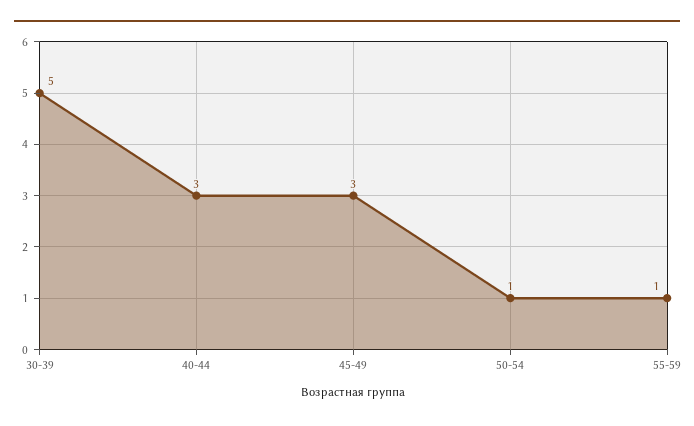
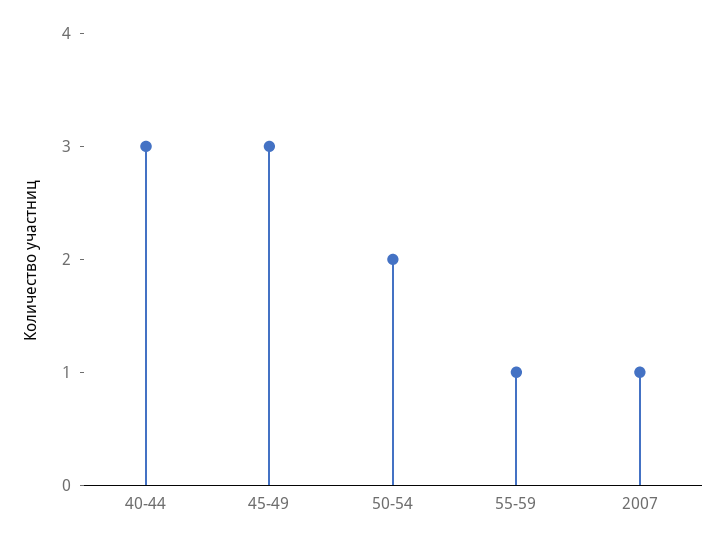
30-39: 5 -> none
50-54: 1 -> 2
2007: none -> 1

